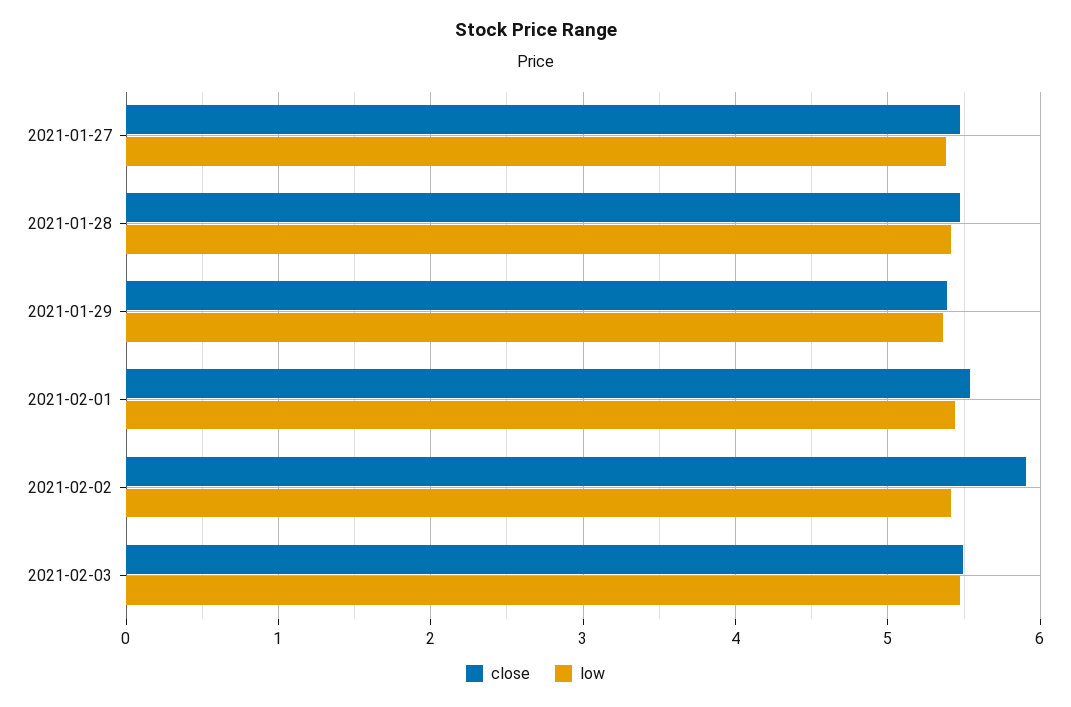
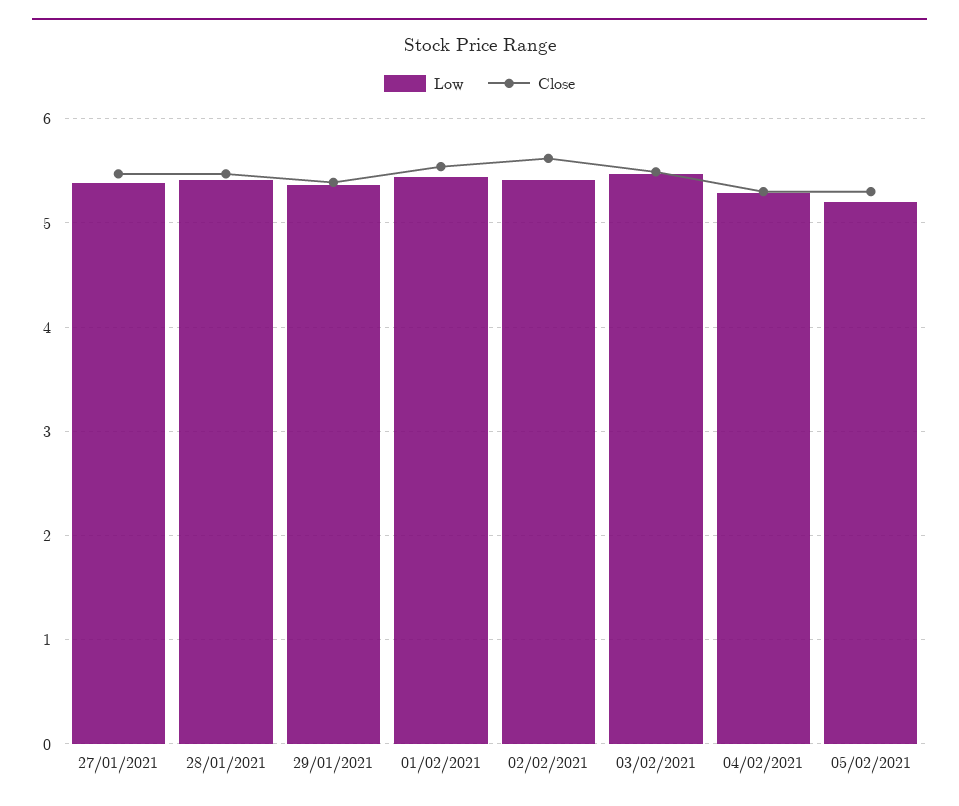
close, 2021-02-02: 5.9 -> 5.6
low, 04/02/2021: none -> 5.3
close, 04/02/2021: none -> 5.3
low, 05/02/2021: none -> 5.2
close, 05/02/2021: none -> 5.3

